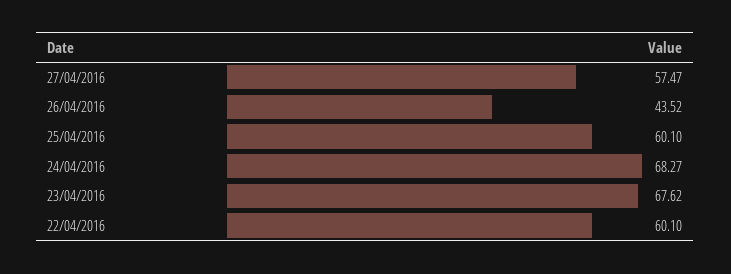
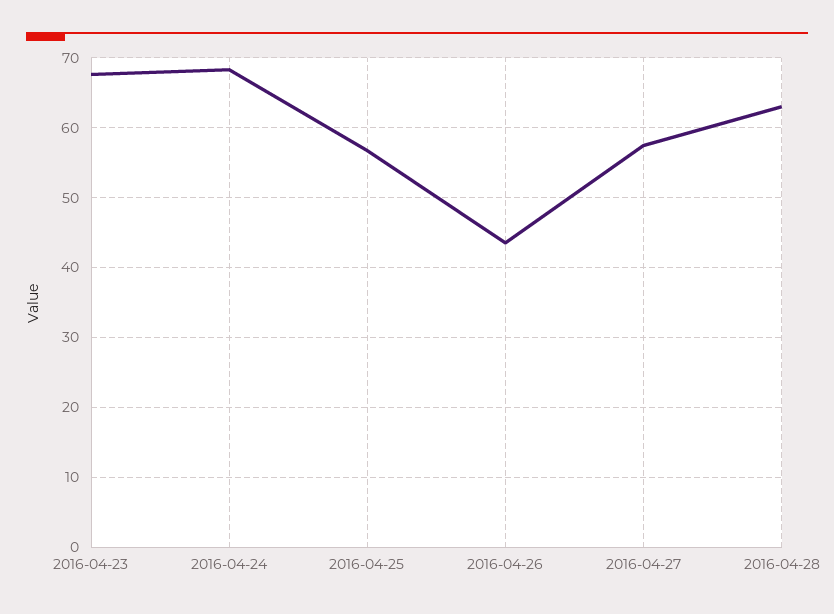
25/04/2016: 60.1 -> 57
22/04/2016: 60.1 -> none
2016-04-28: none -> 63

